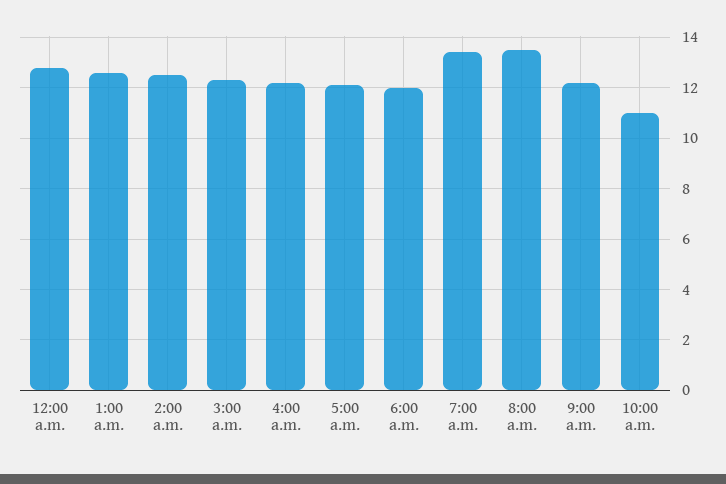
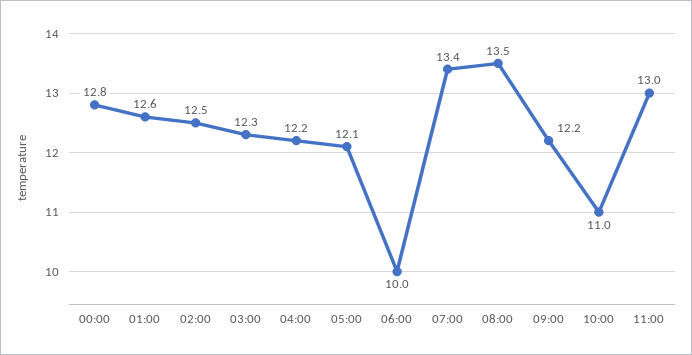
6:00 a.m.: 12 -> 10
11:00: none -> 13

